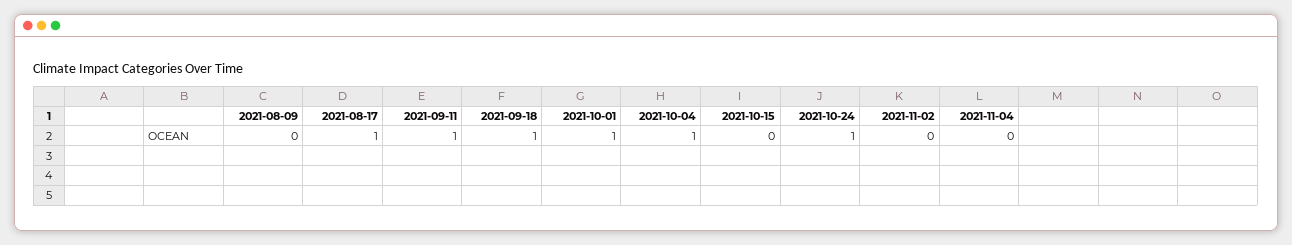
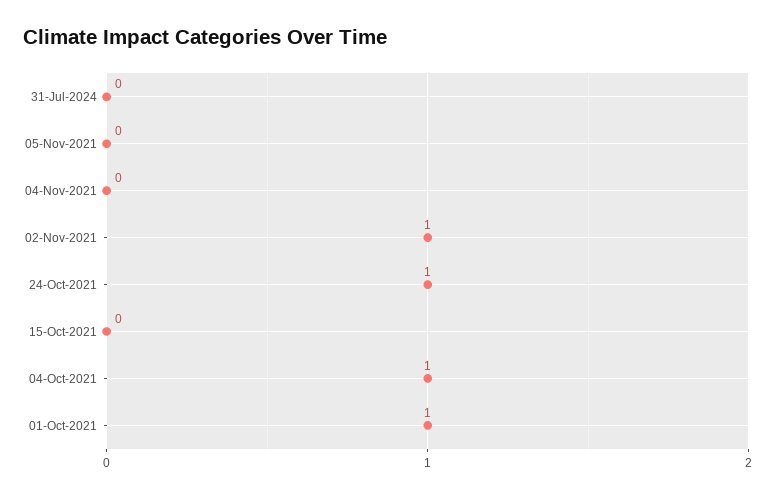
2021-08-09: 0 -> none
2021-08-17: 1 -> none
2021-09-11: 1 -> none
2021-09-18: 1 -> none
2021-11-02: 0 -> 1
31-Jul-2024: none -> 0
05-Nov-2021: none -> 0

